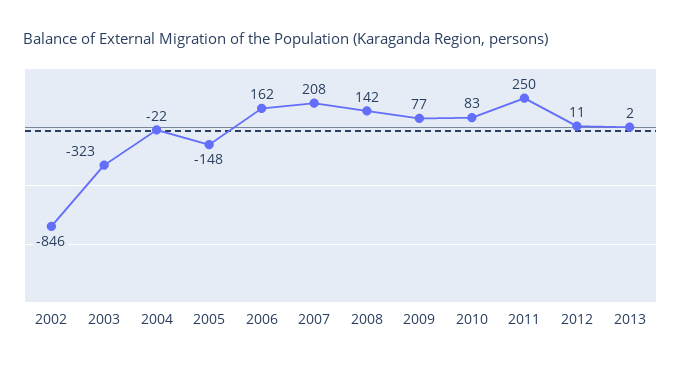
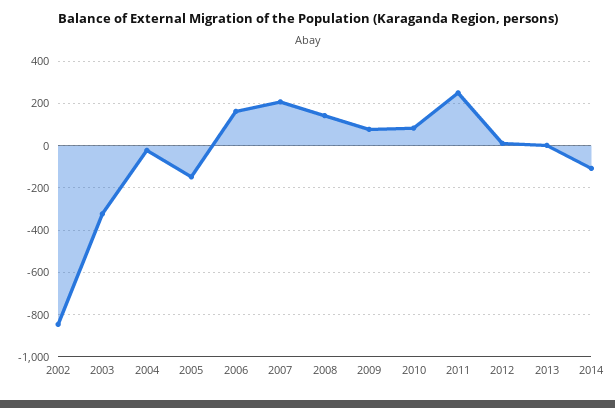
2014: none -> -100

